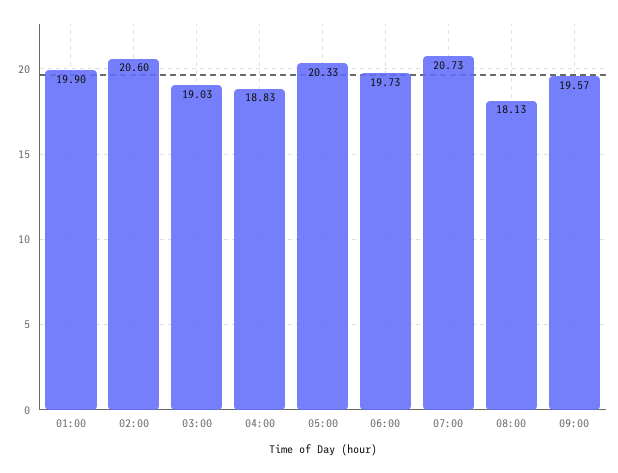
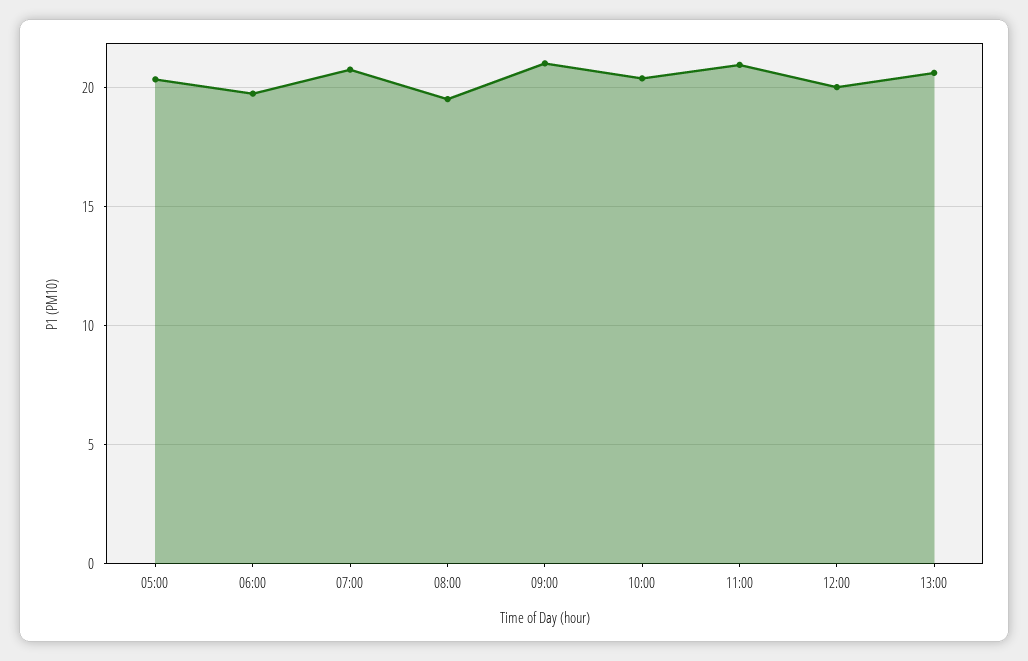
01:00: 19.9 -> none
02:00: 20.6 -> none
03:00: 19.03 -> none
04:00: 18.83 -> none
08:00: 18.13 -> 19.5
09:00: 19.57 -> 21
10:00: none -> 20.5
11:00: none -> 21
12:00: none -> 20
13:00: none -> 20.5

